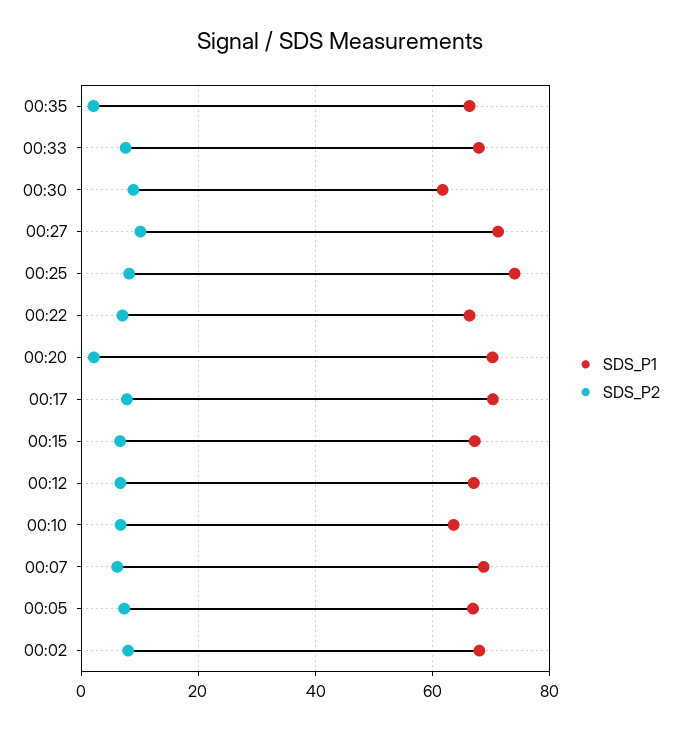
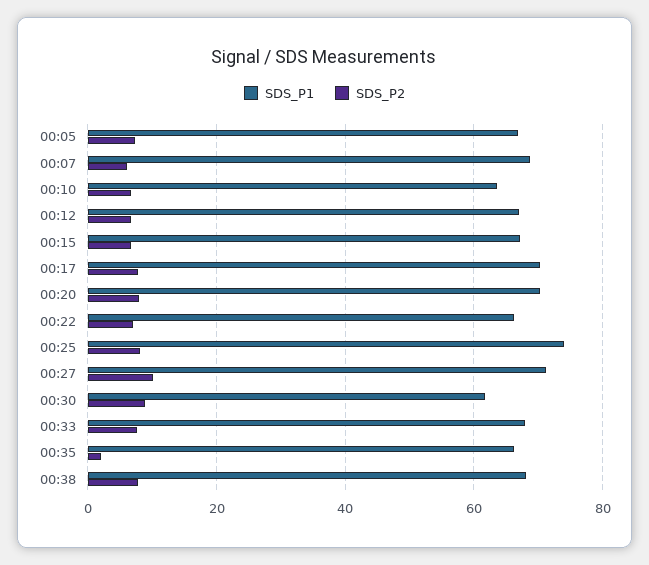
SDS_P2, 00:20: 2 -> 8
SDS_P1, 00:02: 68 -> none
SDS_P2, 00:02: 8 -> none
SDS_P1, 00:38: none -> 68
SDS_P2, 00:38: none -> 8

